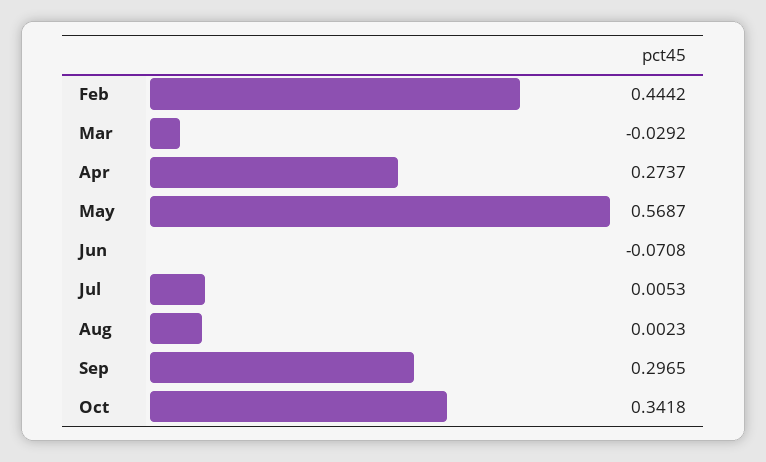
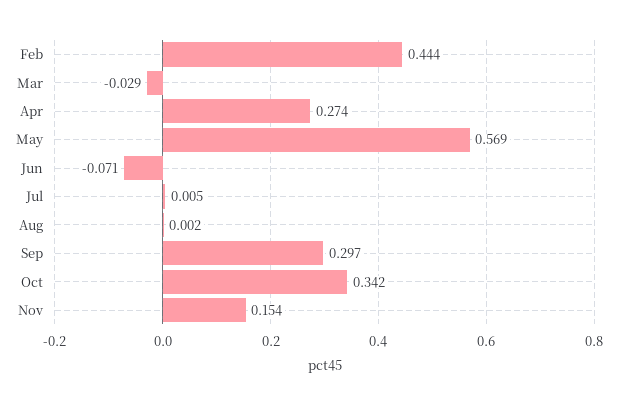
Nov: none -> 0.154

